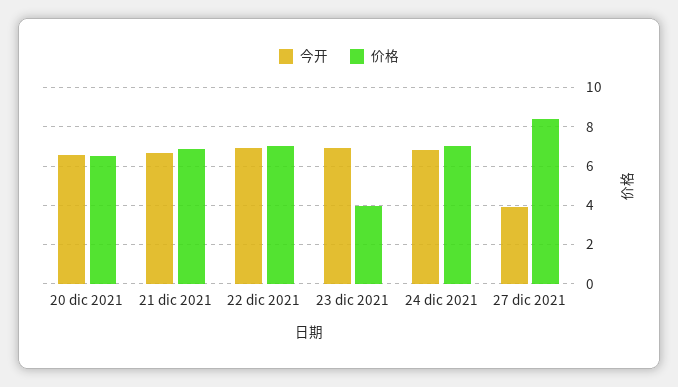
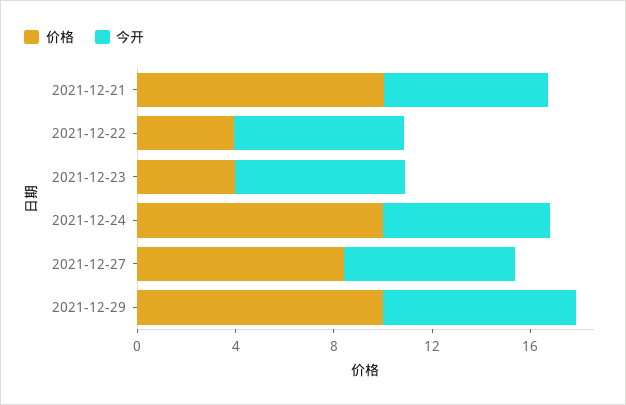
今开, 20 dic 2021: 6.5 -> none
价格, 20 dic 2021: 6.5 -> none
价格, 21 dic 2021: 7 -> 10
价格, 22 dic 2021: 7 -> 4
价格, 24 dic 2021: 7 -> 10
今开, 27 dic 2021: 4 -> 7
价格, 2021-12-29: none -> 10
今开, 2021-12-29: none -> 8

